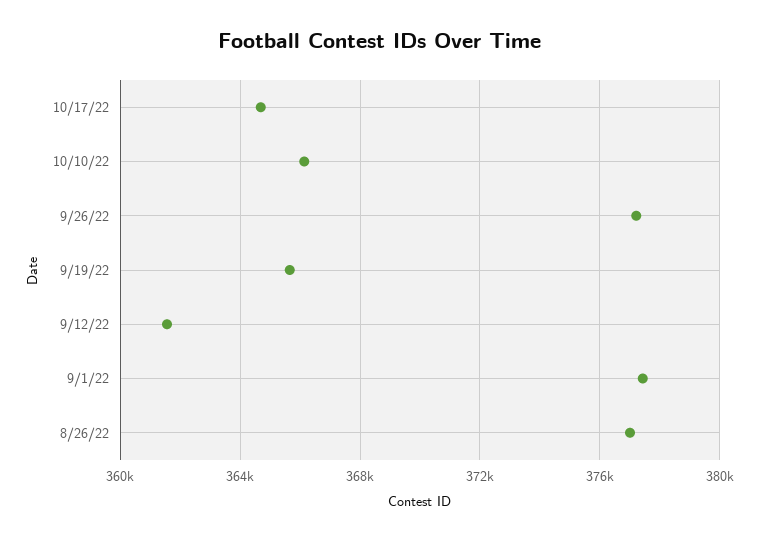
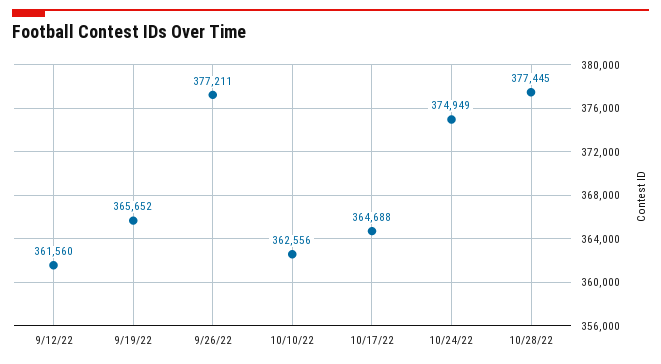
10/10/22: 366000 -> 362556
9/1/22: 377500 -> none
8/26/22: 377000 -> none
10/24/22: none -> 374949
10/28/22: none -> 377445

